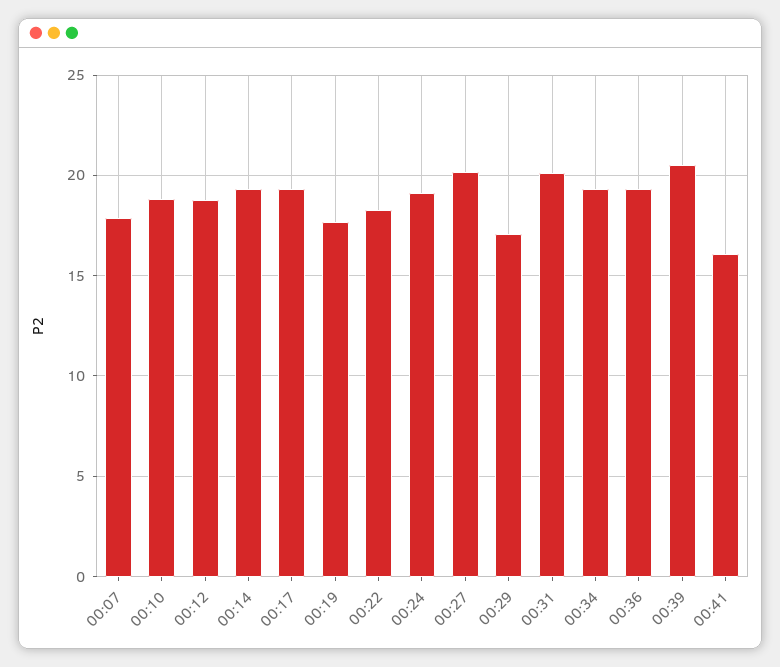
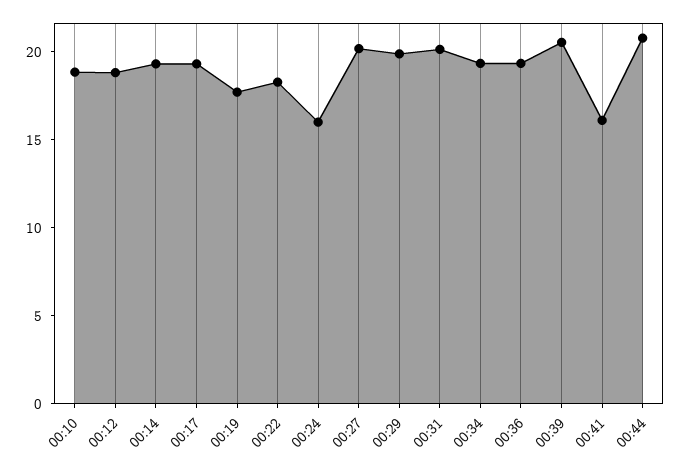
00:07: 18 -> none
00:24: 19 -> 16
00:29: 17 -> 20
00:44: none -> 21

